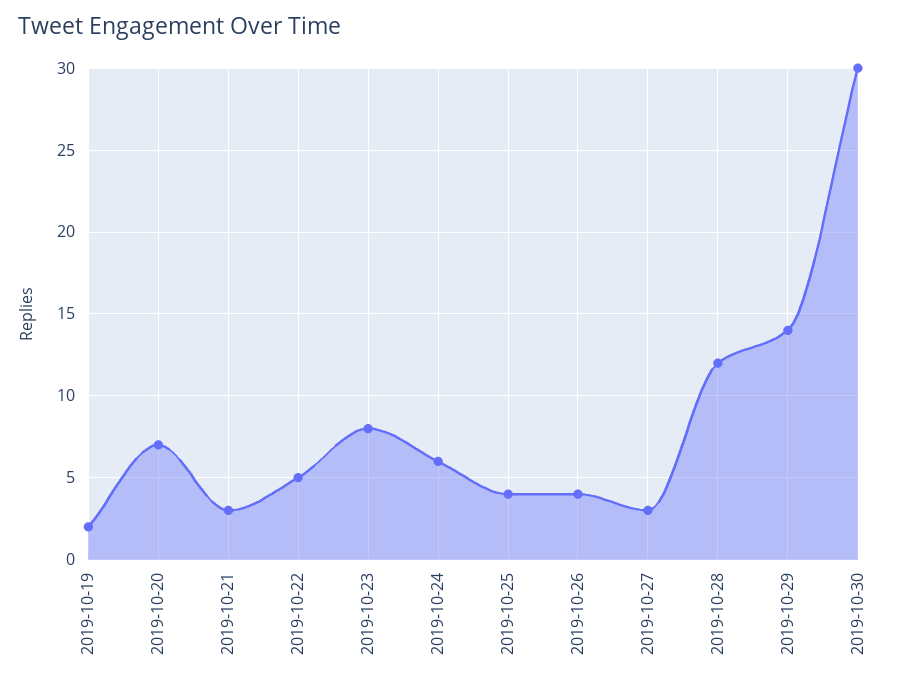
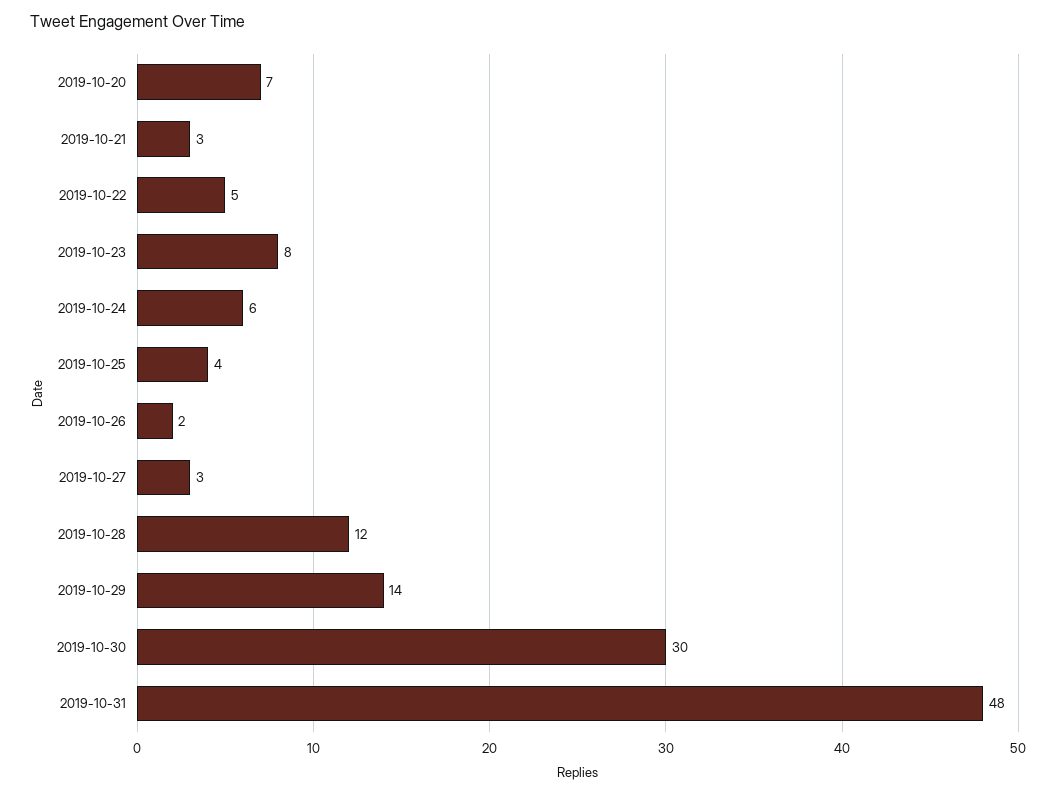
2019-10-19: 2 -> none
2019-10-26: 4 -> 2
2019-10-31: none -> 48

